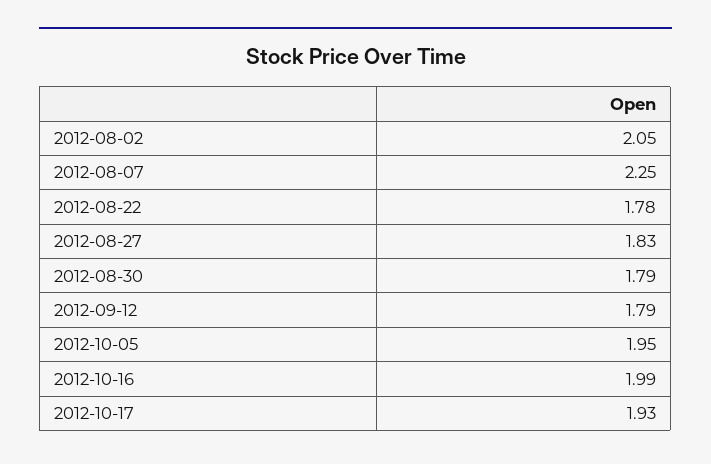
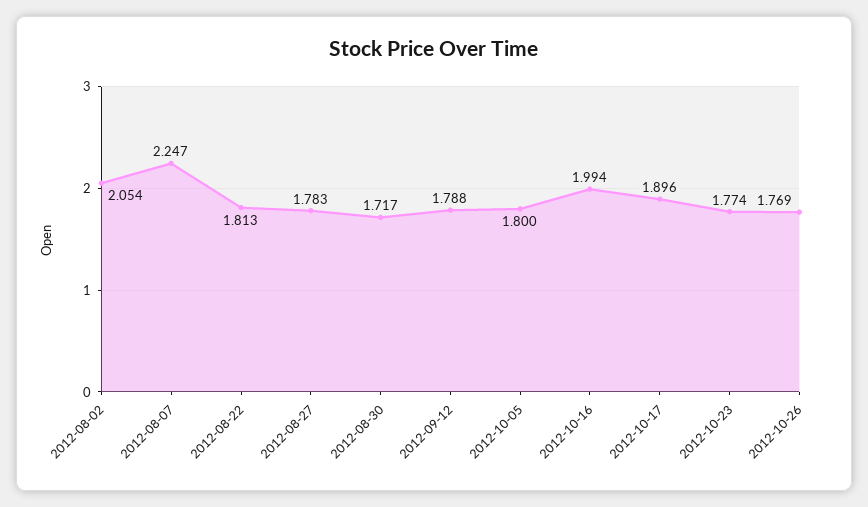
2012-08-22: 1.78 -> 1.813
2012-08-27: 1.83 -> 1.783
2012-08-30: 1.79 -> 1.717
2012-10-05: 1.95 -> 1.8
2012-10-17: 1.93 -> 1.896
2012-10-23: none -> 1.774
2012-10-26: none -> 1.769

